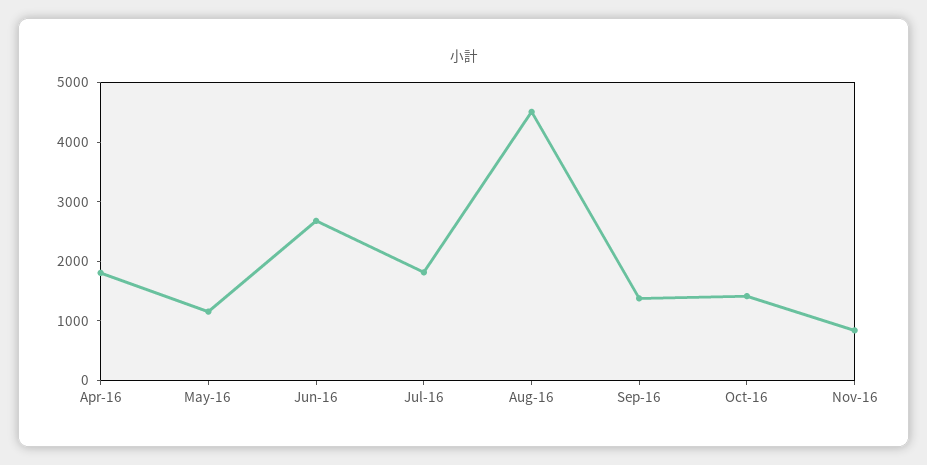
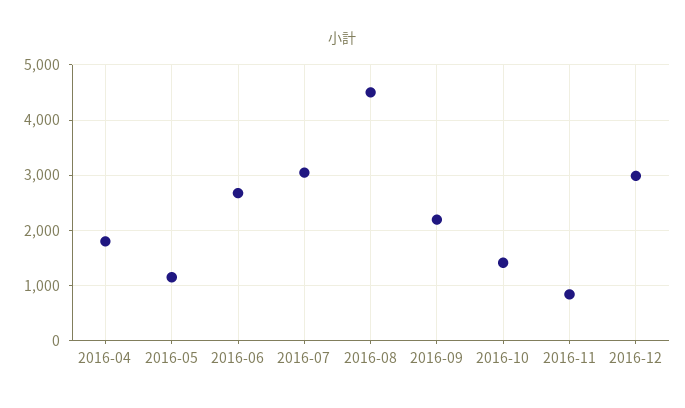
Jul-16: 1800 -> 3000
Sep-16: 1400 -> 2200
2016-12: none -> 3000

